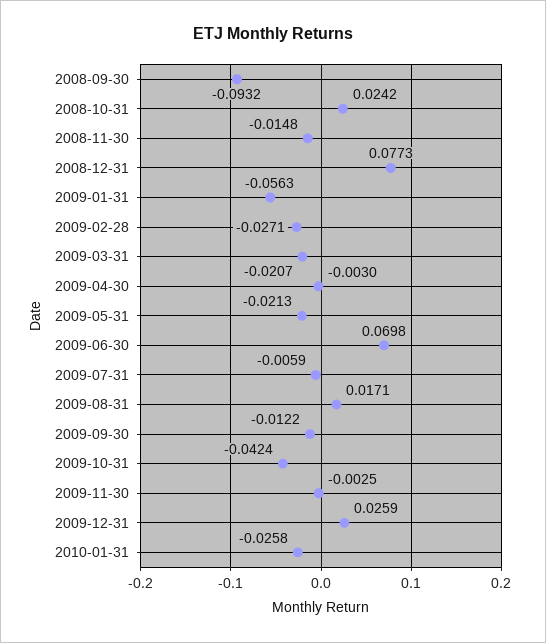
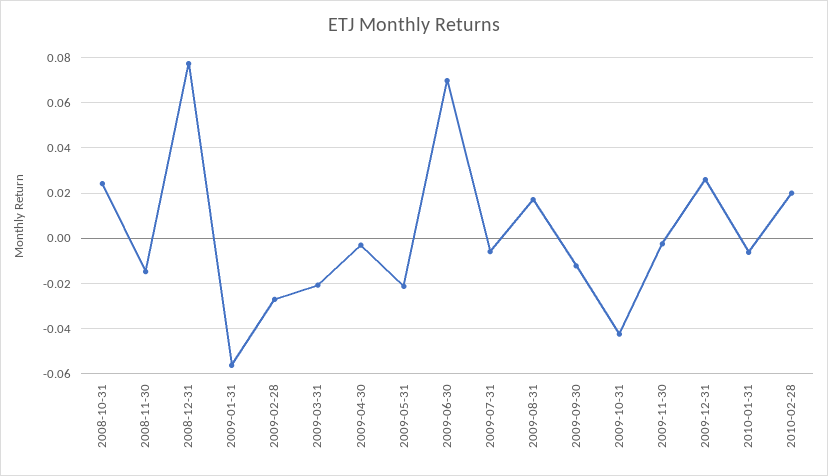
2008-09-30: -0.0932 -> none
2010-01-31: -0.0258 -> -0.005
2010-02-28: none -> 0.02

